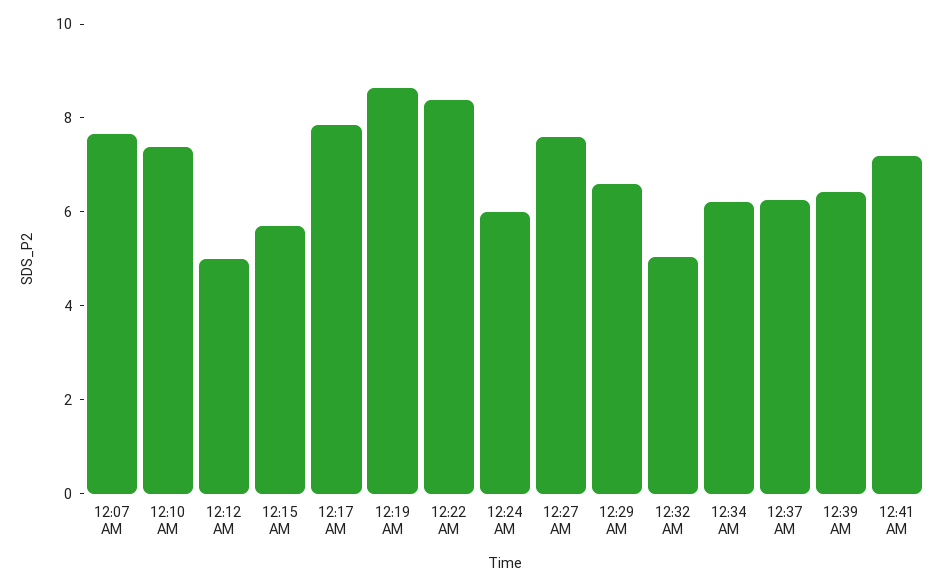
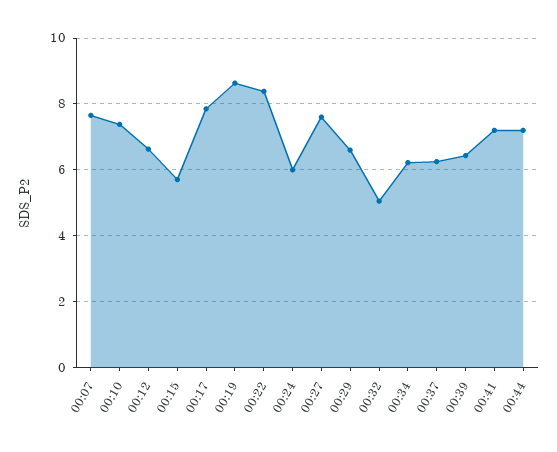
12:12 AM: 5 -> 6.6
00:44: none -> 7.2

